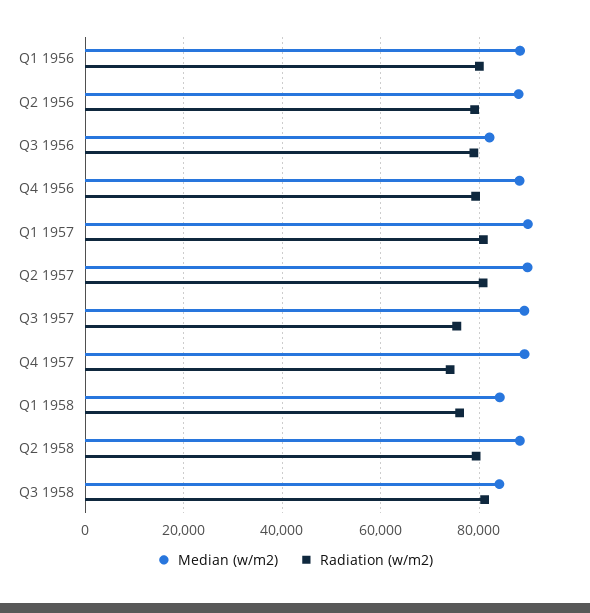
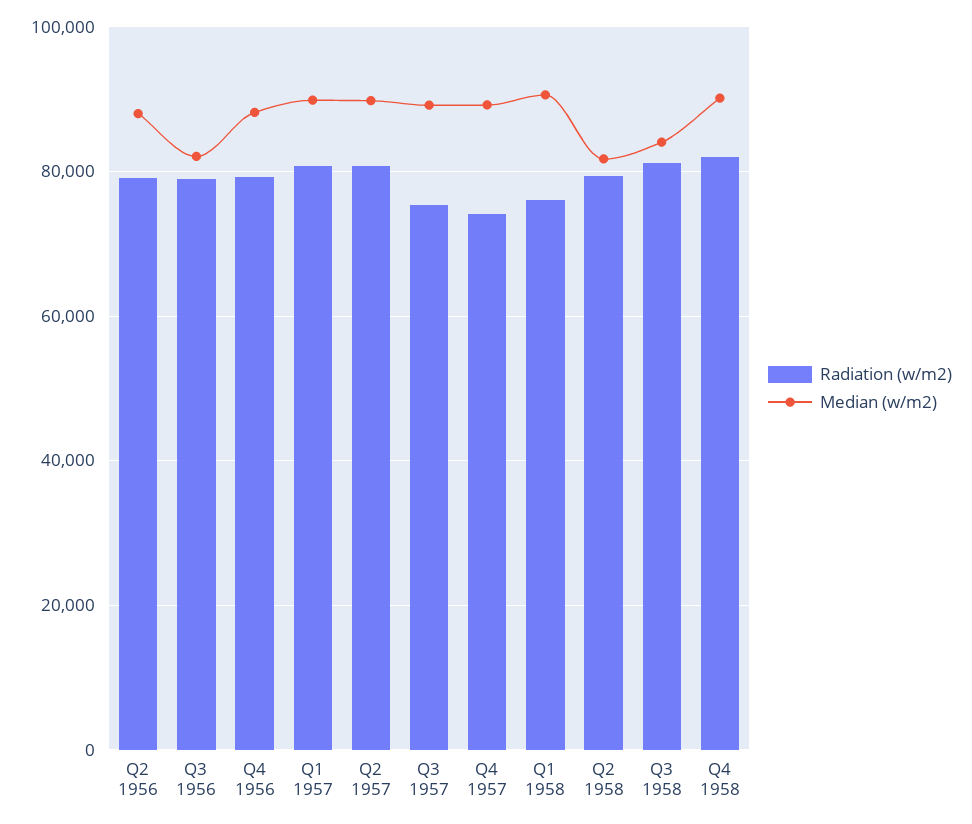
Median (w/m2), Q1 1956: 88000 -> none
Radiation (w/m2), Q1 1956: 80000 -> none
Median (w/m2), Q1 1958: 84000 -> 90000
Median (w/m2), Q2 1958: 88000 -> 82000
Radiation (w/m2), Q4 1958: none -> 82000
Median (w/m2), Q4 1958: none -> 90000

